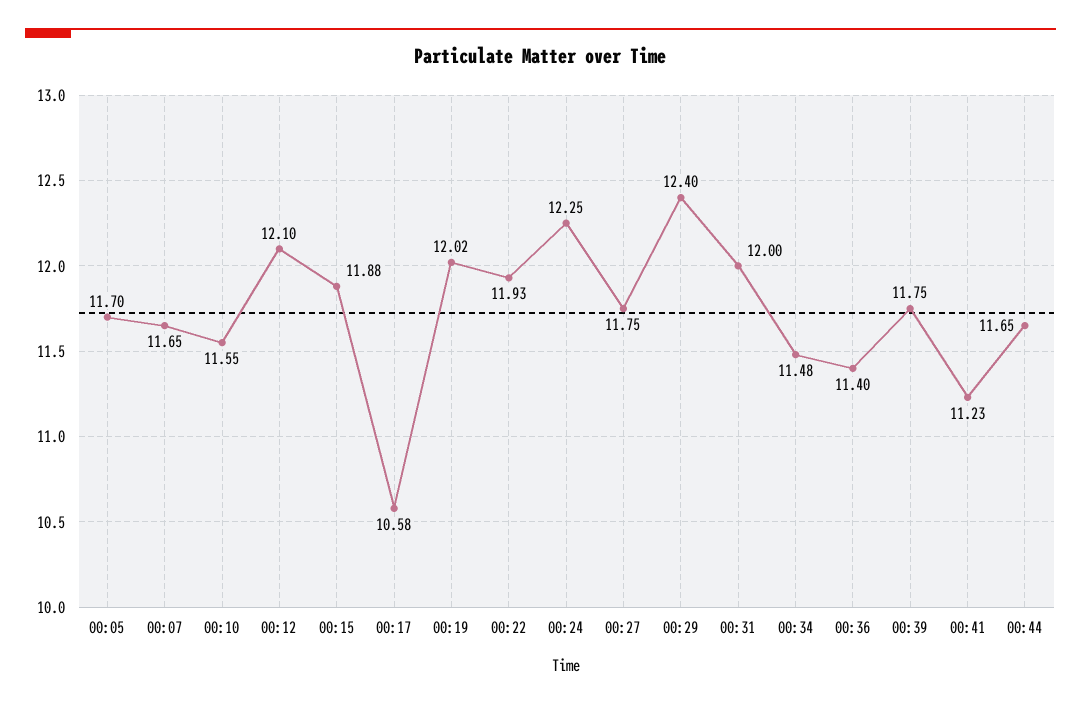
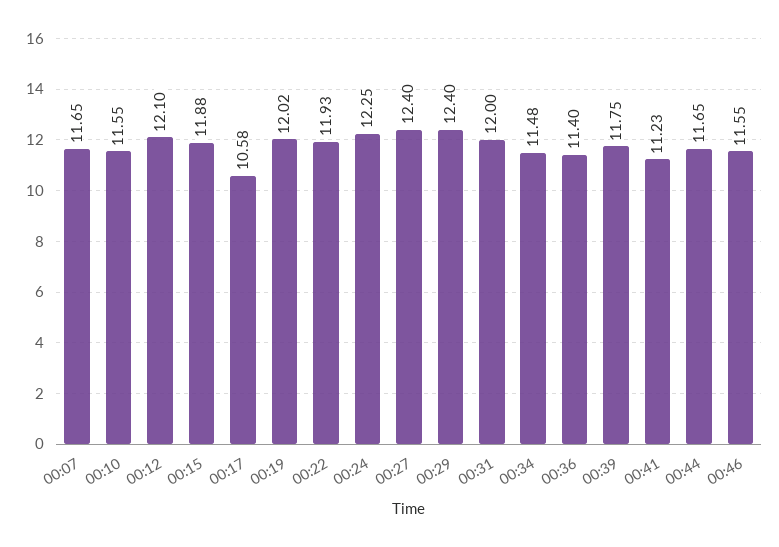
00:05: 11.7 -> none
00:27: 11.75 -> 12.4
00:46: none -> 11.55

